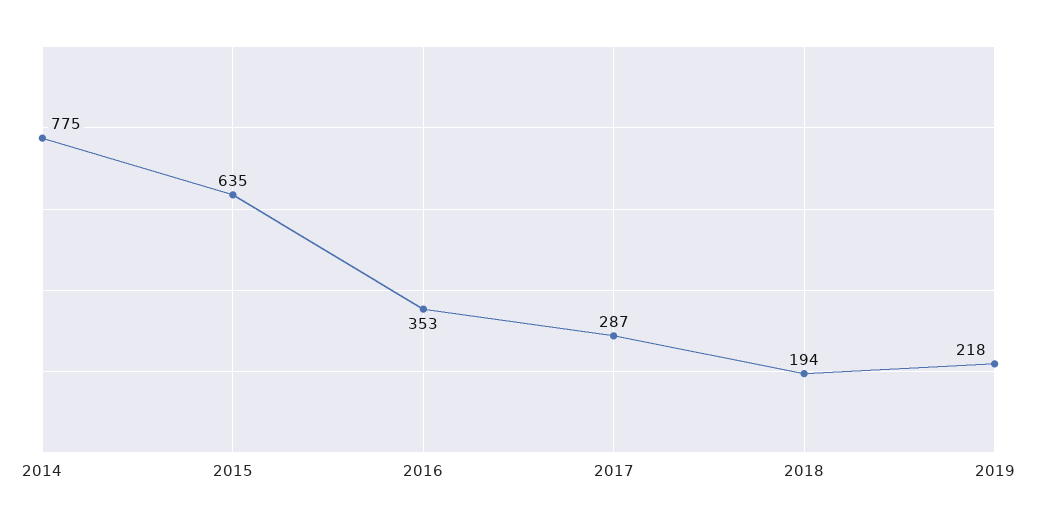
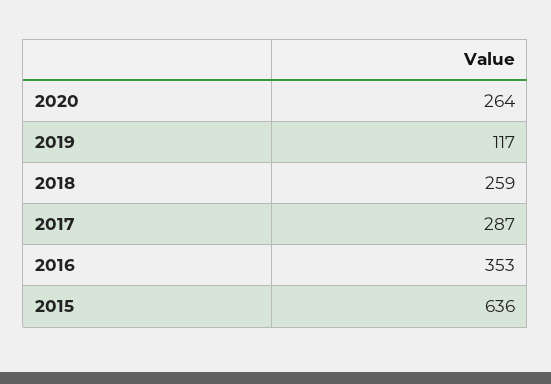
2014: 775 -> none
2015: 635 -> 636
2018: 194 -> 259
2019: 218 -> 117
2020: none -> 264

